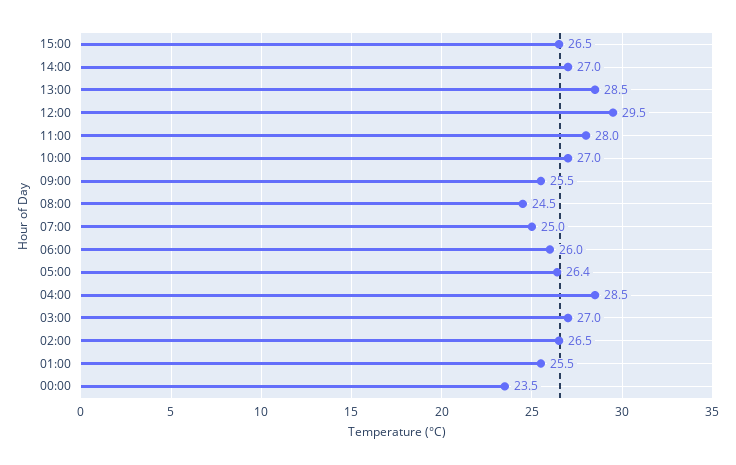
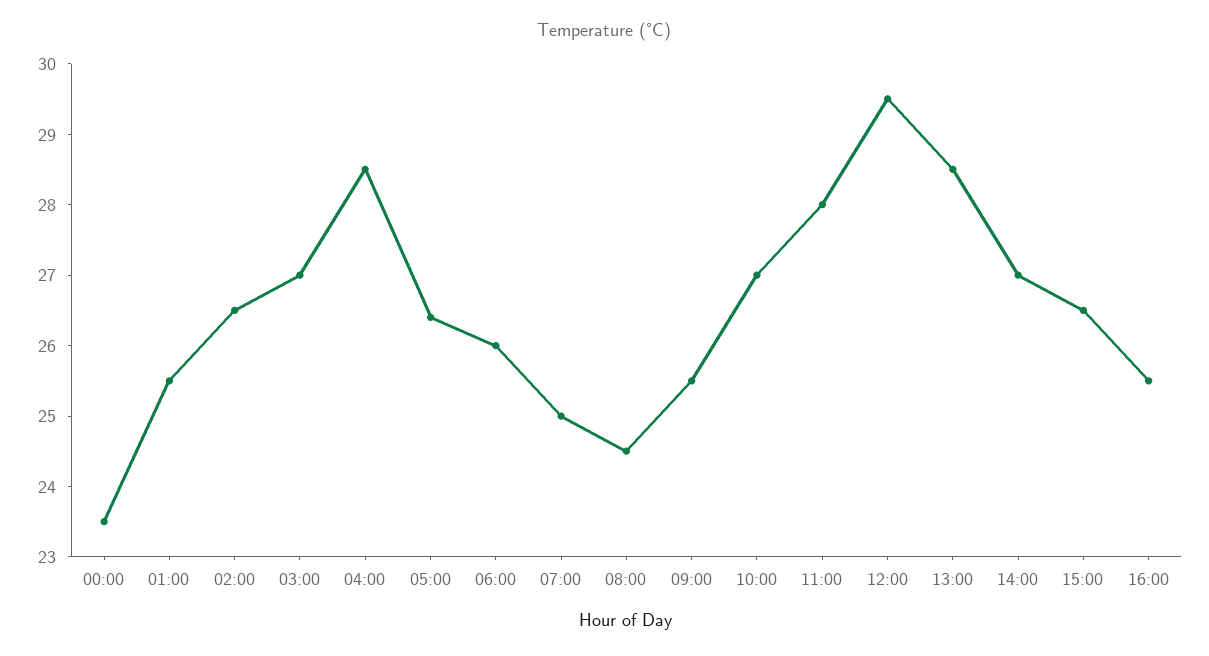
16:00: none -> 25.5

